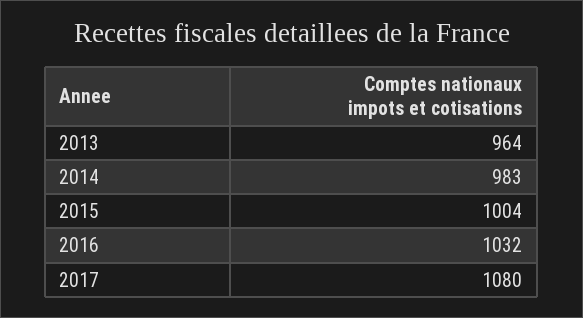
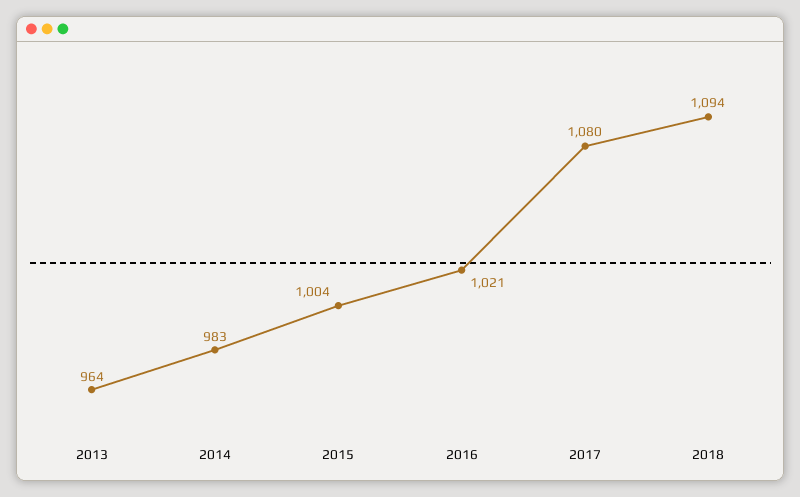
2016: 1032 -> 1021
2018: none -> 1094

